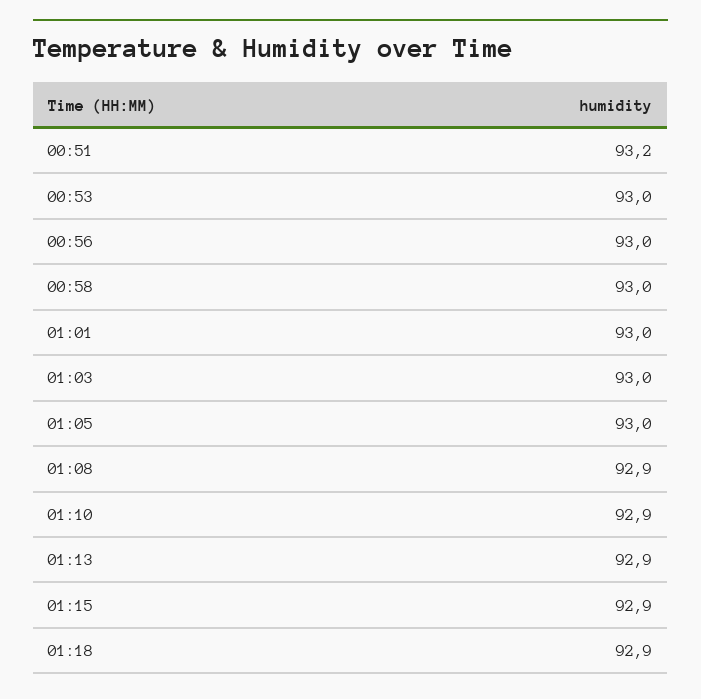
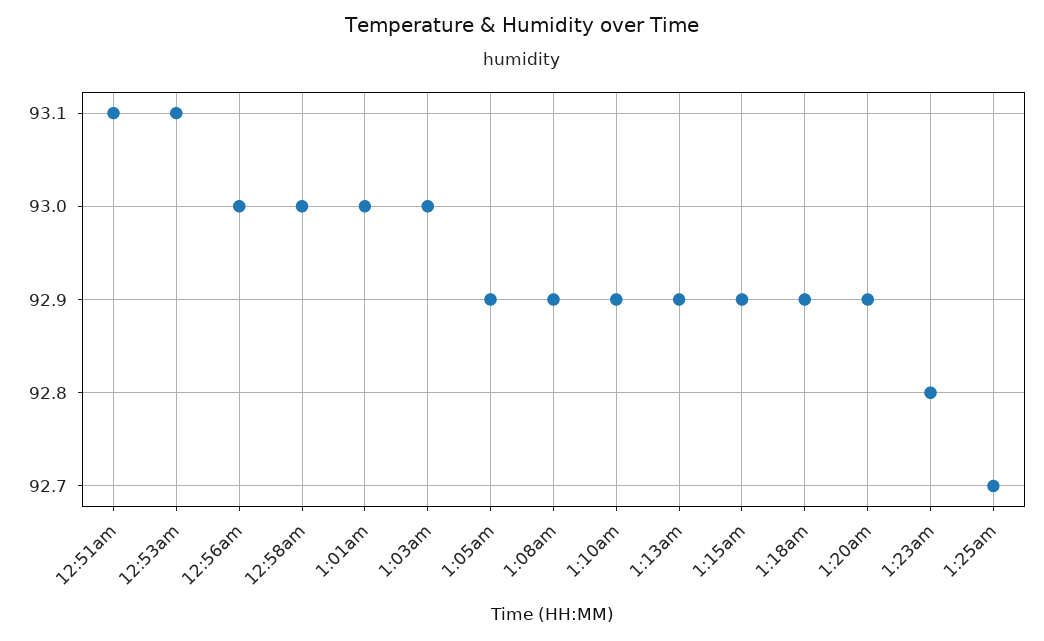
00:51: 93.2 -> 93.1
00:53: 93 -> 93.1
01:05: 93 -> 92.9
1:20am: none -> 92.9
1:23am: none -> 92.8
1:25am: none -> 92.7

